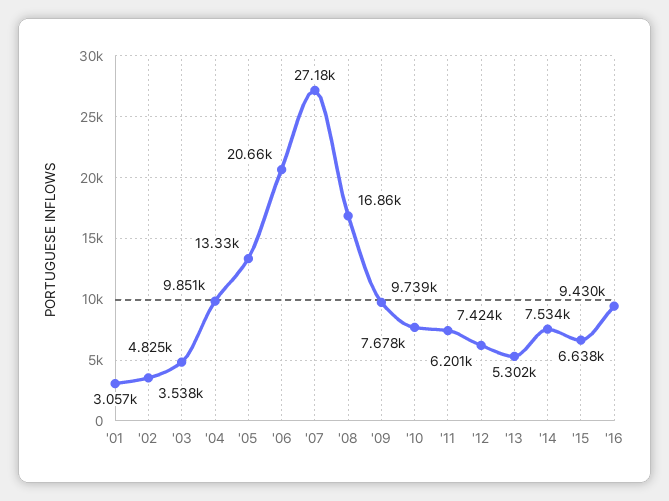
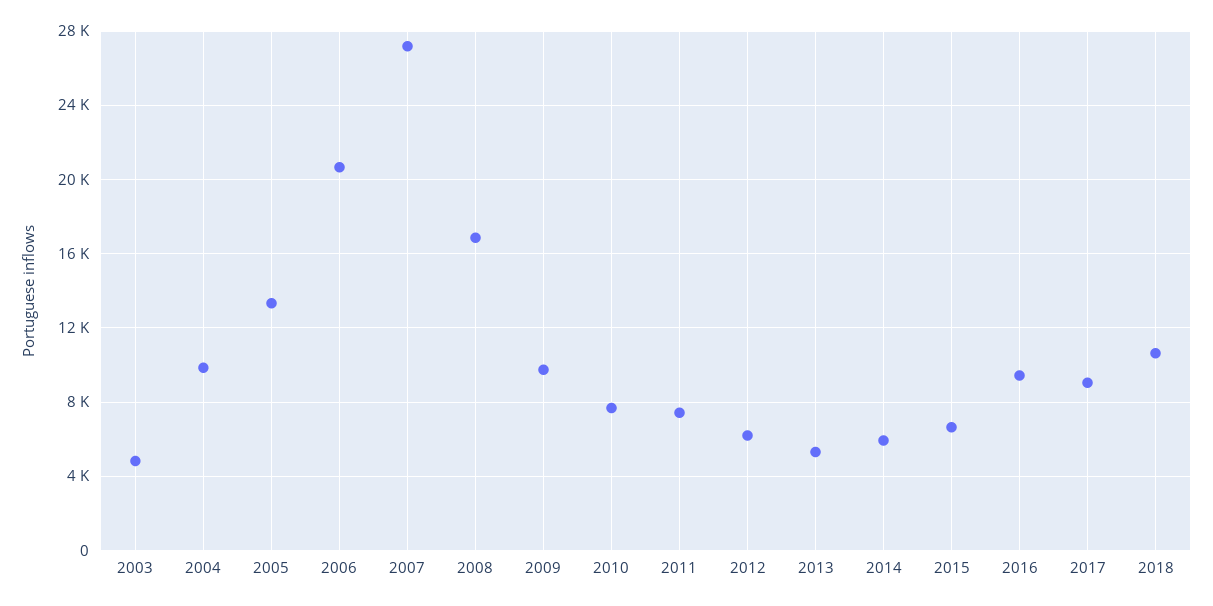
'01: 3057 -> none
'02: 3538 -> none
'14: 7534 -> 6000
2017: none -> 9000
2018: none -> 10500

